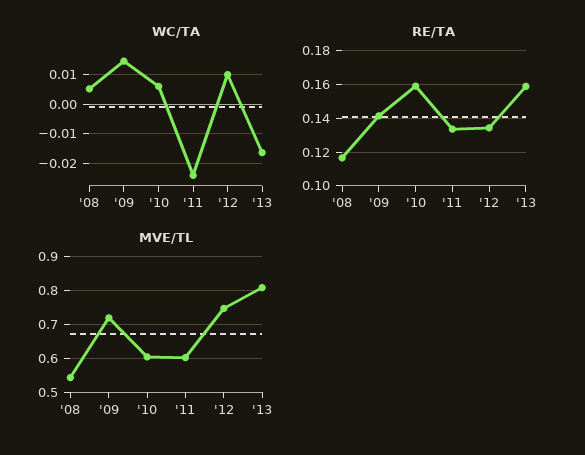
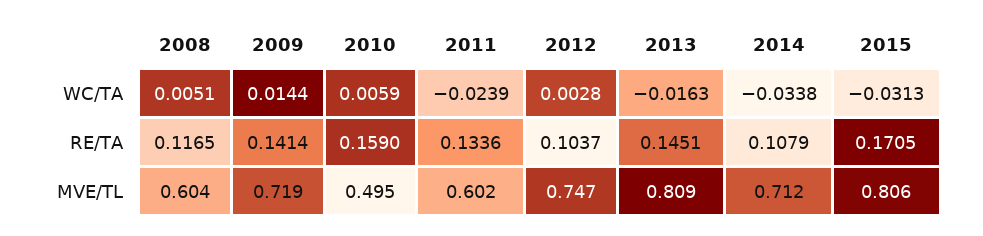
WC/TA, '12: 0.01 -> 0.0028
RE/TA, '12: 0.135 -> 0.1037
RE/TA, '13: 0.16 -> 0.1451
MVE/TL, '08: 0.54 -> 0.604
MVE/TL, '10: 0.6 -> 0.495
WC/TA, 2014: none -> -0.0338
WC/TA, 2015: none -> -0.0313
RE/TA, 2014: none -> 0.1079
RE/TA, 2015: none -> 0.1705
MVE/TL, 2014: none -> 0.712
MVE/TL, 2015: none -> 0.806

